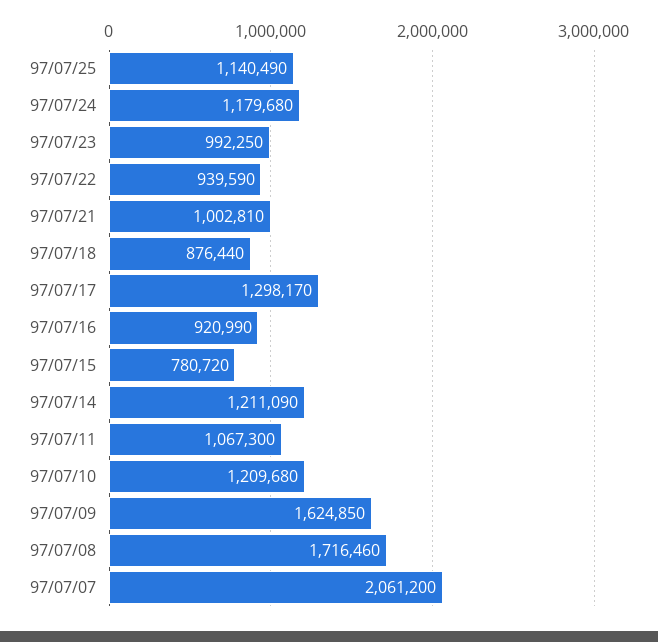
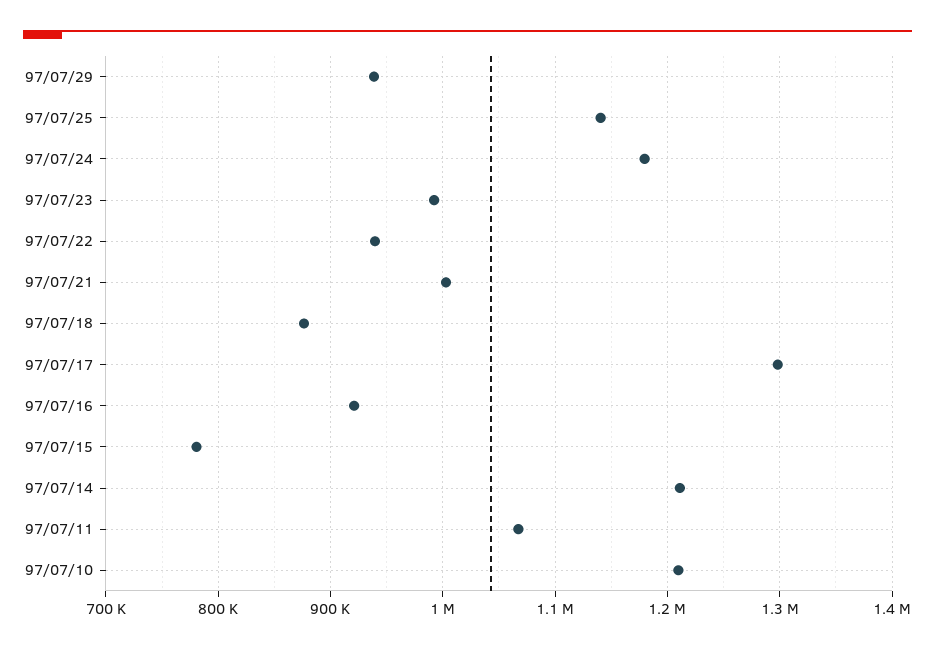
97/07/09: 1624850 -> none
97/07/08: 1716460 -> none
97/07/07: 2061200 -> none
97/07/29: none -> 940000

